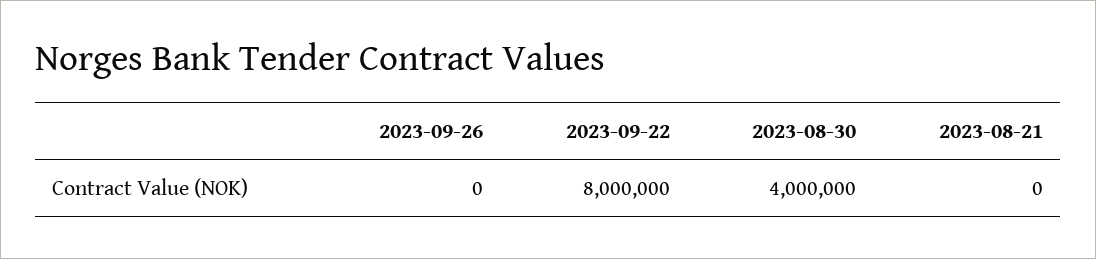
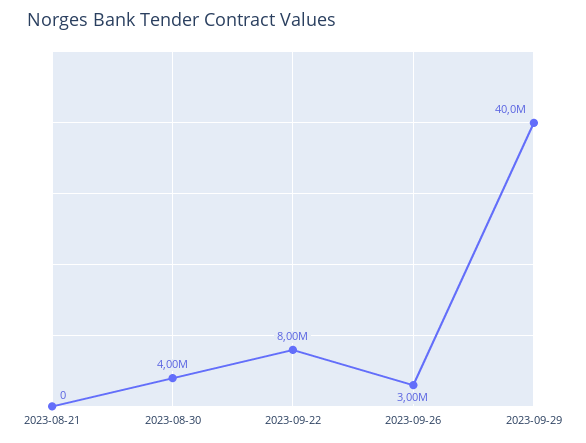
2023-09-26: 0 -> 3000000
2023-09-29: none -> 40000000

